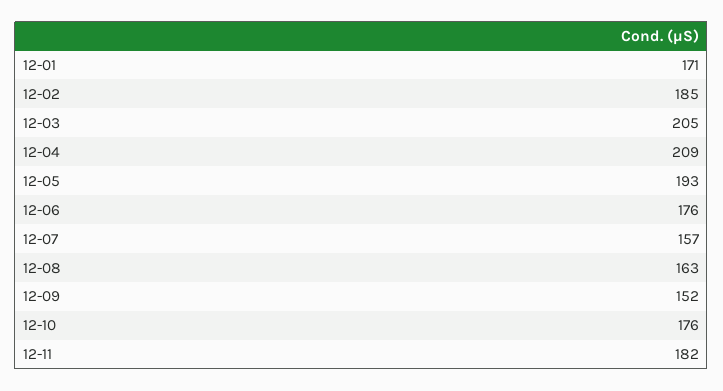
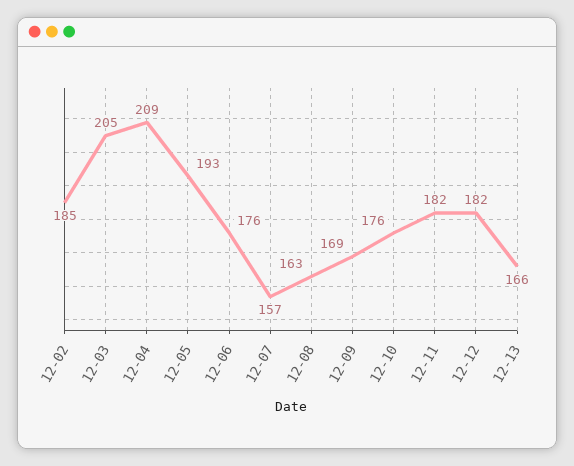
12-01: 171 -> none
12-09: 152 -> 169
12-12: none -> 182
12-13: none -> 166

